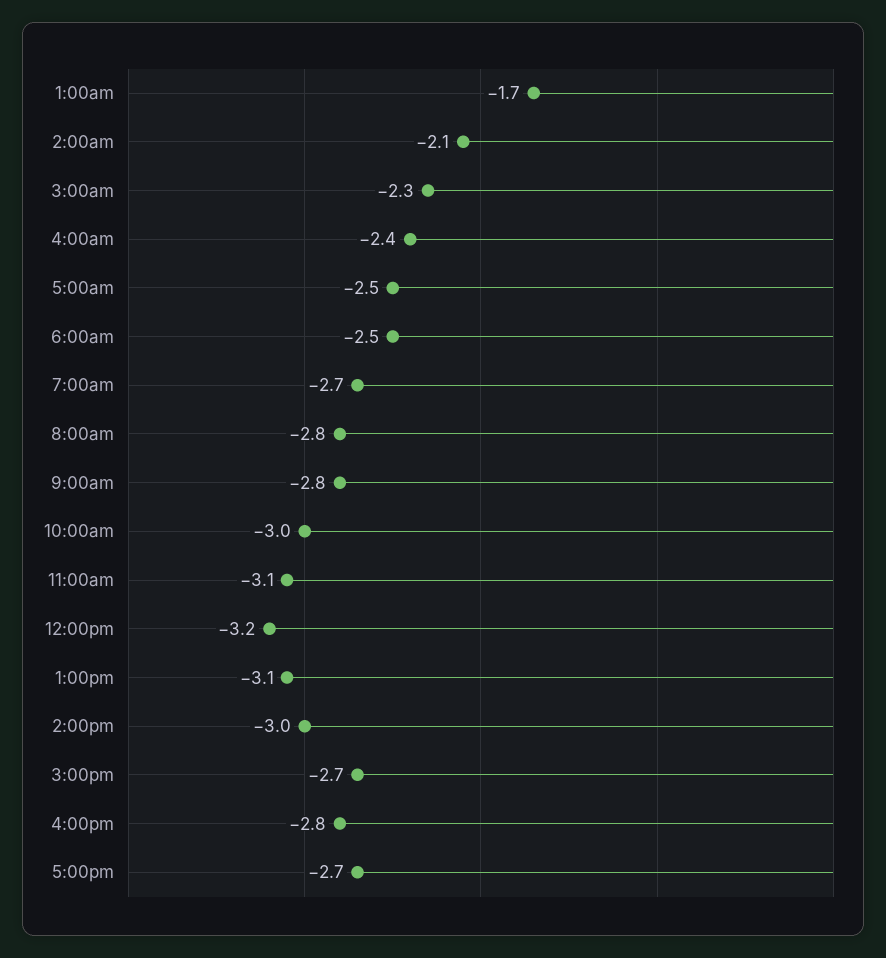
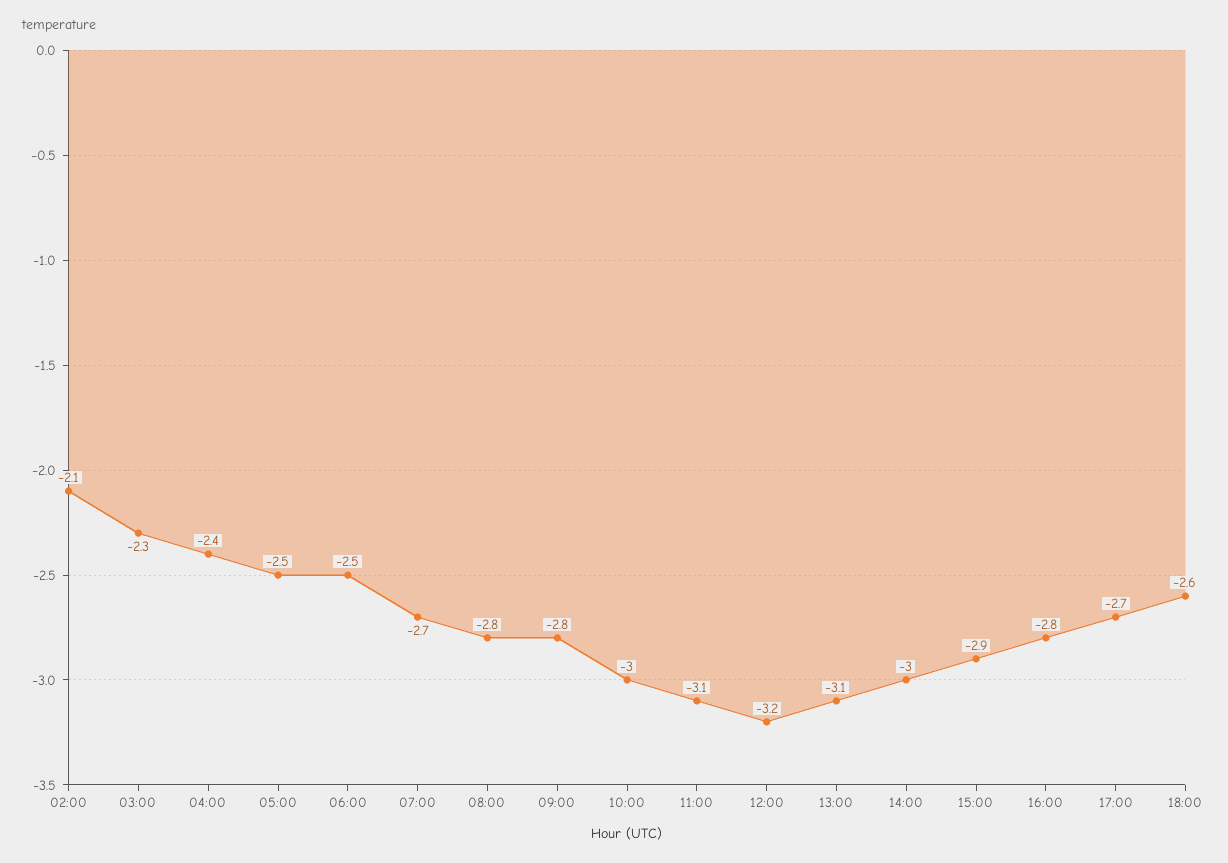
1:00am: -1.7 -> none
3:00pm: -2.7 -> -2.9
18:00: none -> -2.6

